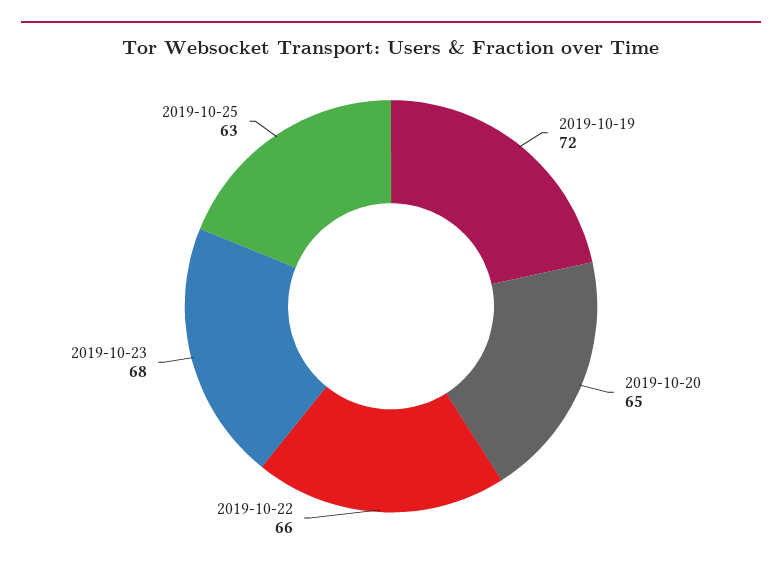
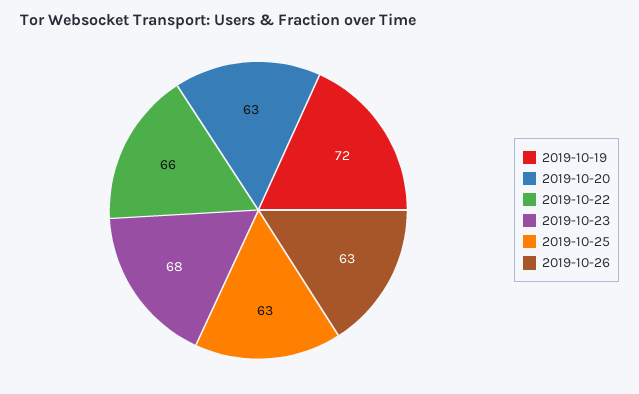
2019-10-20: 65 -> 63
2019-10-26: none -> 63

